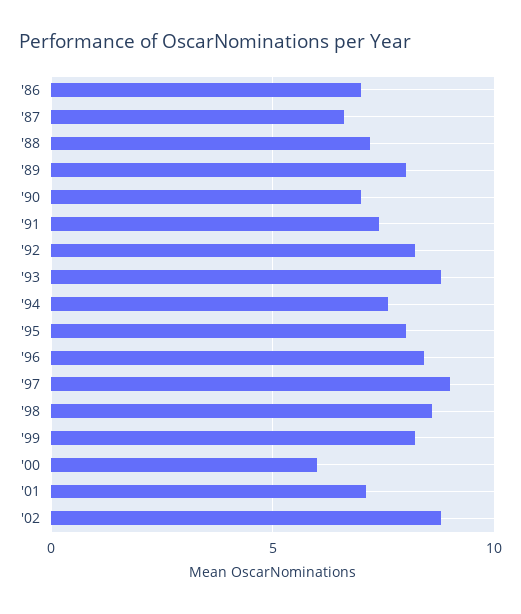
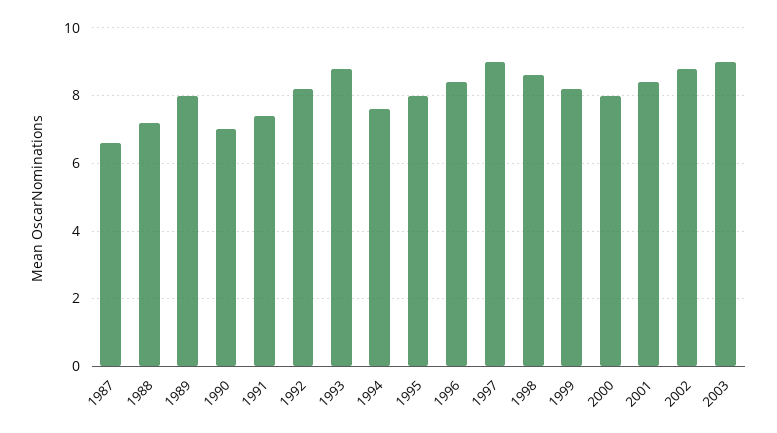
'86: 7 -> none
'00: 6 -> 8
'01: 7 -> 8.5
2003: none -> 9

